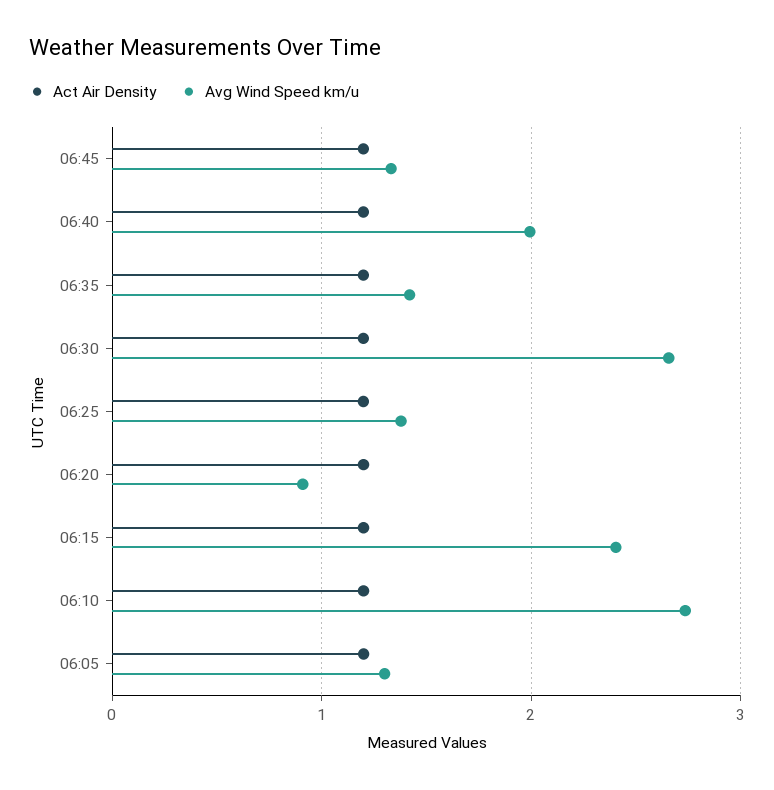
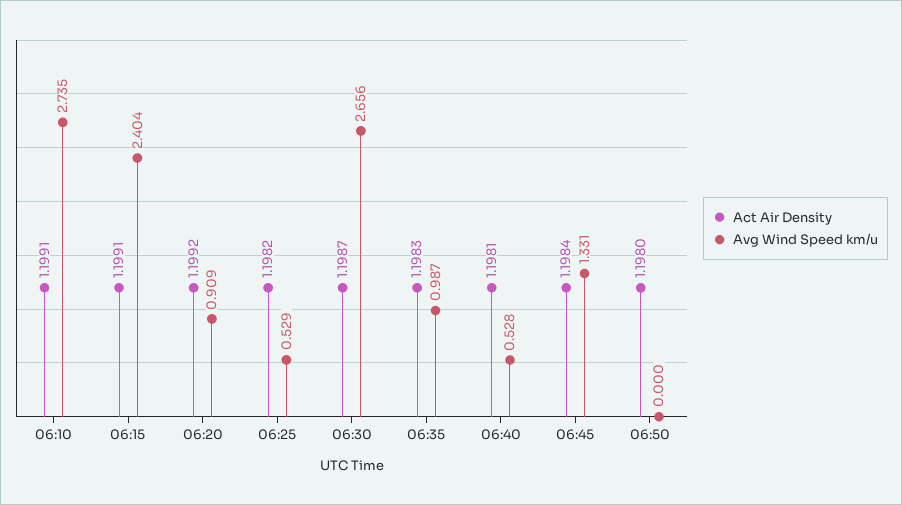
Avg Wind Speed km/u, 06:40: 2 -> 0.528
Avg Wind Speed km/u, 06:35: 1.4 -> 0.987
Avg Wind Speed km/u, 06:25: 1.4 -> 0.529
Act Air Density, 06:05: 1.2 -> none
Avg Wind Speed km/u, 06:05: 1.3 -> none
Act Air Density, 06:50: none -> 1.198
Avg Wind Speed km/u, 06:50: none -> 0

